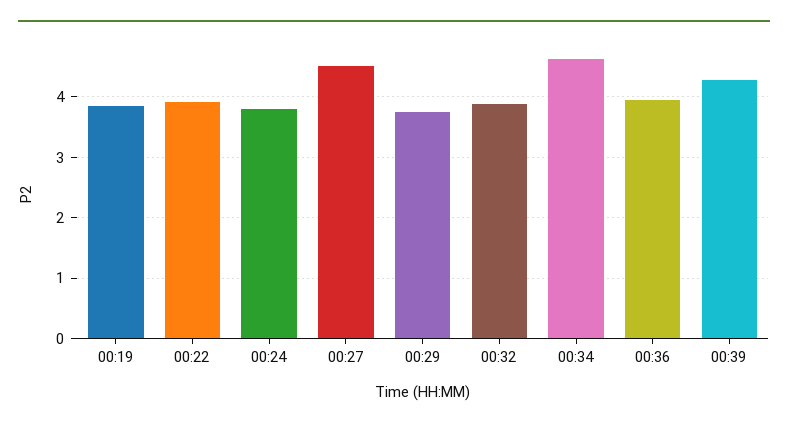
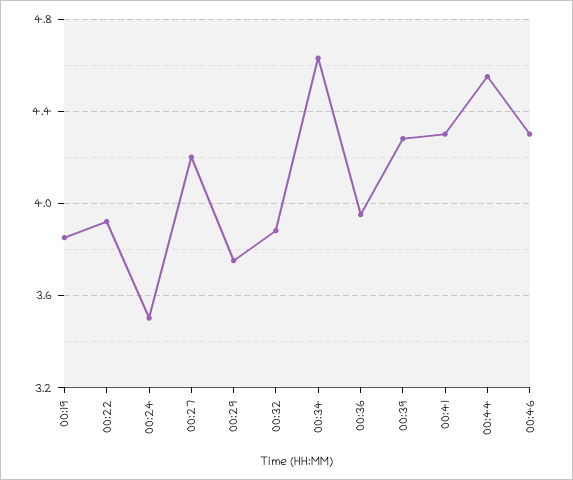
00:24: 3.8 -> 3.5
00:27: 4.5 -> 4.2
00:41: none -> 4.3
00:44: none -> 4.55
00:46: none -> 4.3

